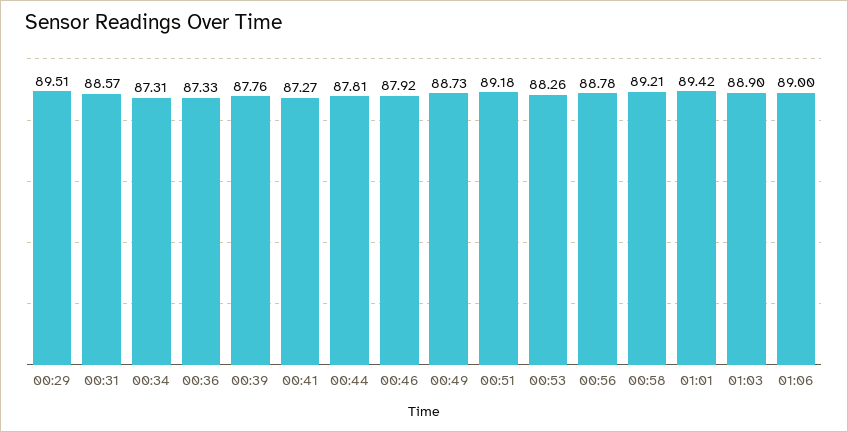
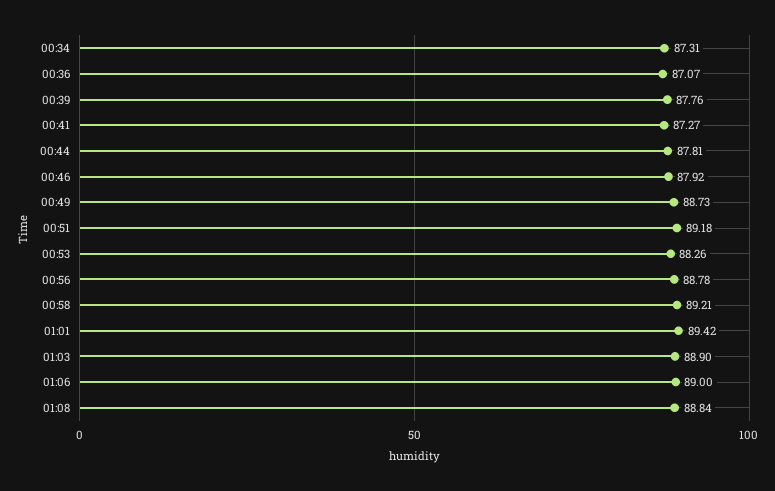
00:29: 89.51 -> none
00:31: 88.57 -> none
00:36: 87.33 -> 87.07
01:08: none -> 88.84

